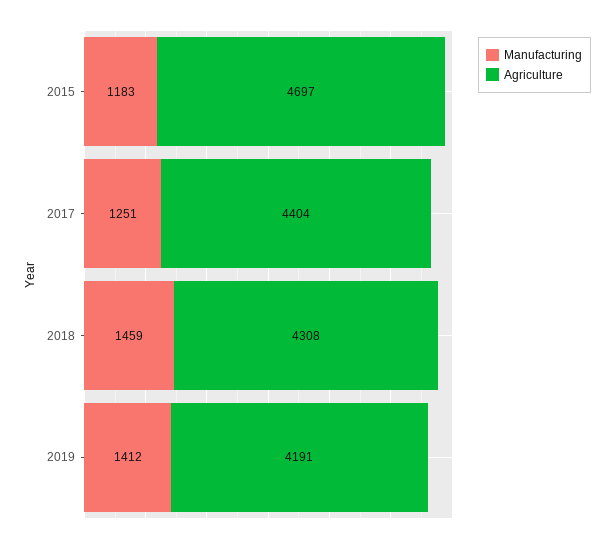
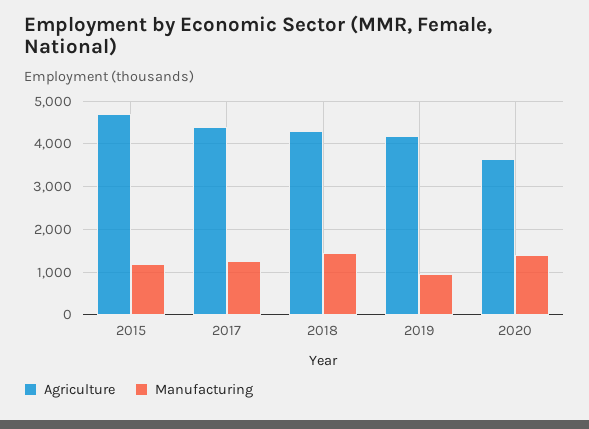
Manufacturing, 2019: 1412 -> 1000
Agriculture, 2020: none -> 3600
Manufacturing, 2020: none -> 1400

